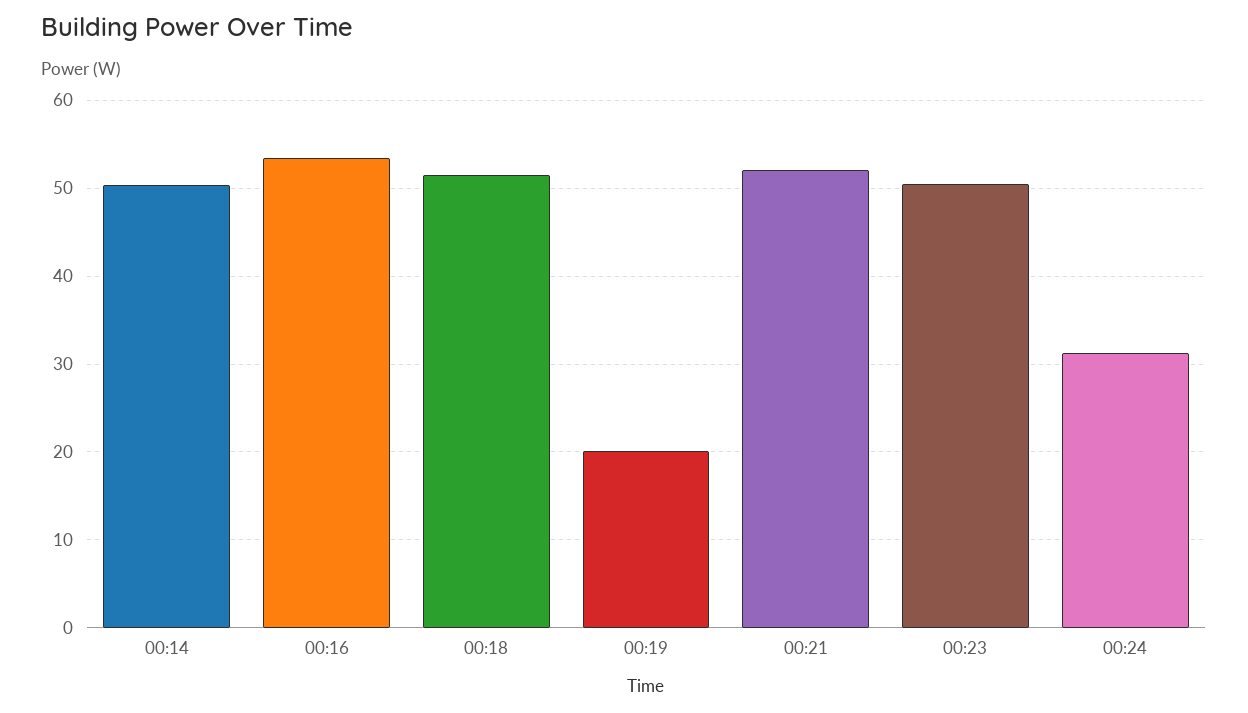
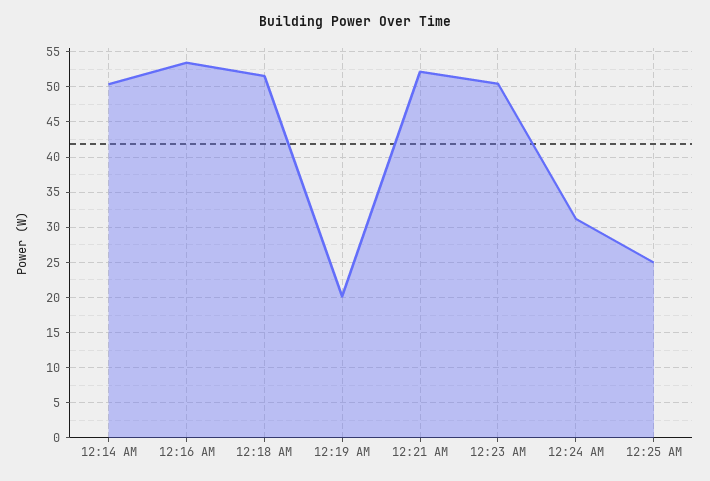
12:25 AM: none -> 25

